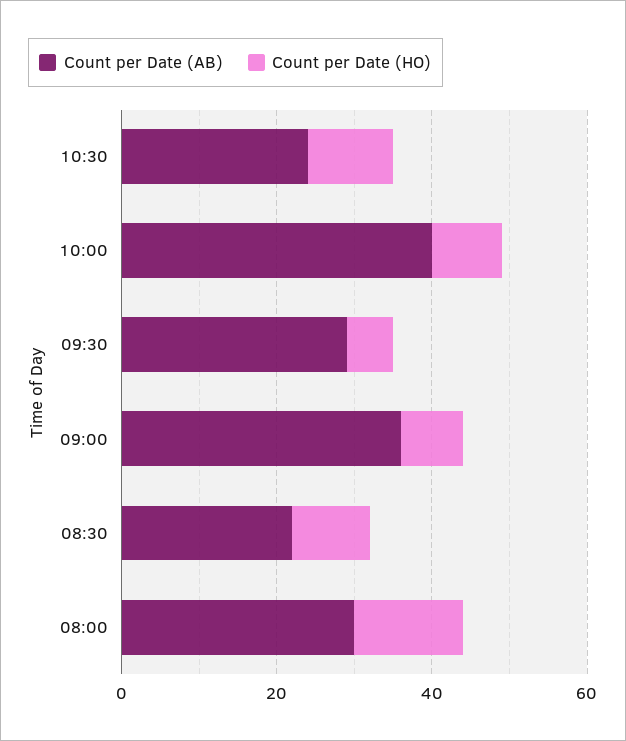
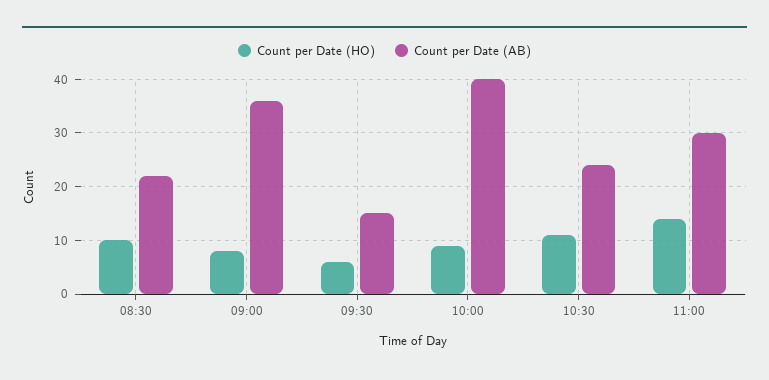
Count per Date (AB), 09:30: 30 -> 15
Count per Date (AB), 08:00: 30 -> none
Count per Date (HO), 08:00: 15 -> none
Count per Date (HO), 11:00: none -> 15
Count per Date (AB), 11:00: none -> 30

